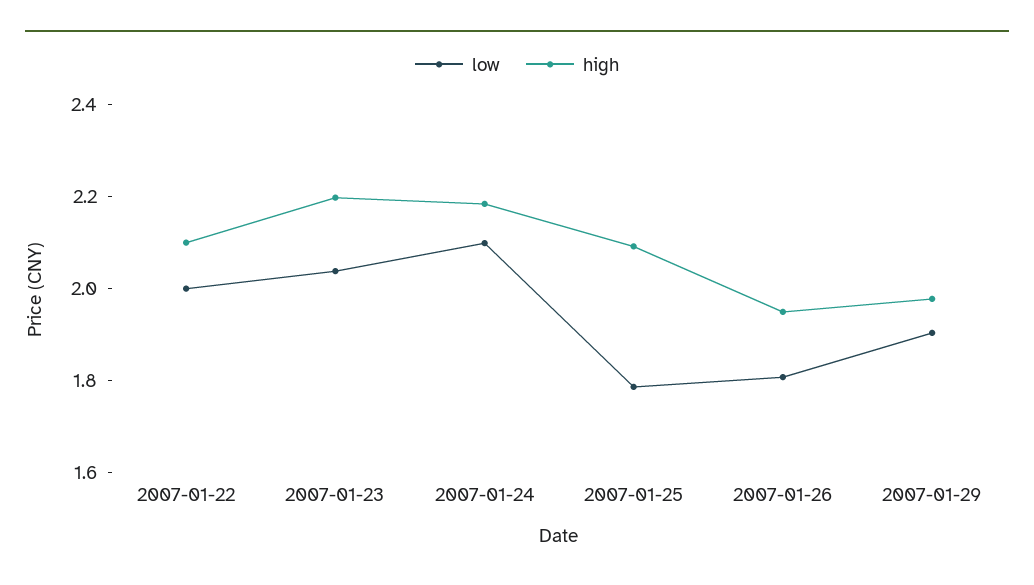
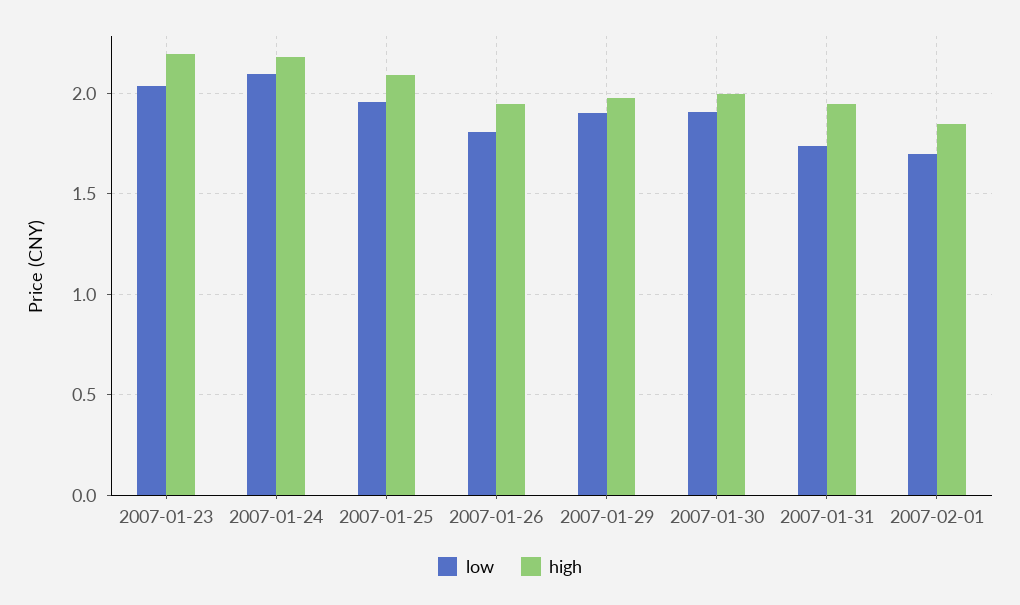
low, 2007-01-22: 2 -> none
high, 2007-01-22: 2.1 -> none
low, 2007-01-25: 1.8 -> 1.95
low, 2007-01-30: none -> 1.9
high, 2007-01-30: none -> 2
low, 2007-01-31: none -> 1.75
high, 2007-01-31: none -> 1.95
low, 2007-02-01: none -> 1.7
high, 2007-02-01: none -> 1.85

